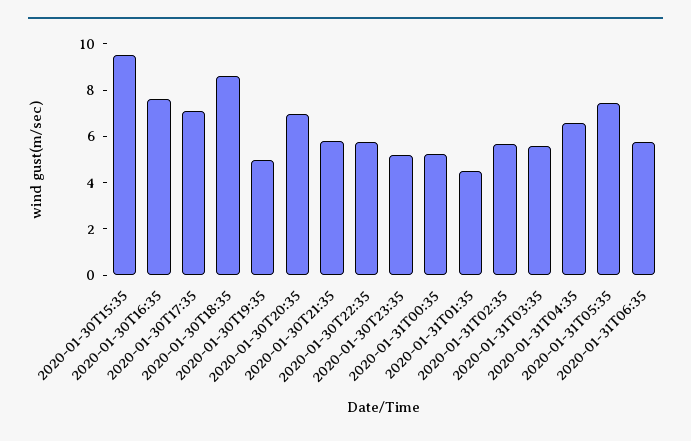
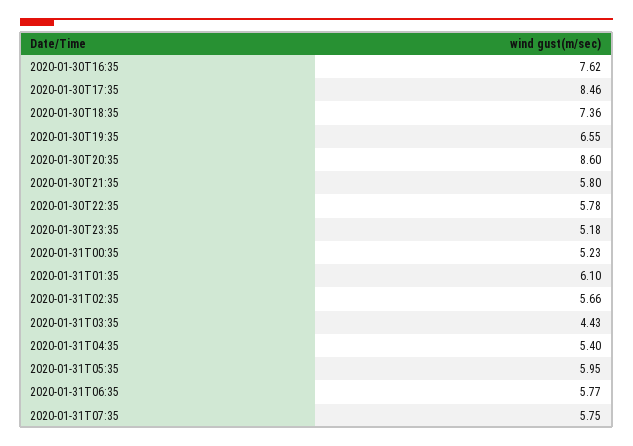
2020-01-30T15:35: 9.5 -> none
2020-01-30T17:35: 7 -> 8.46
2020-01-30T18:35: 8.5 -> 7.36
2020-01-30T19:35: 5 -> 6.55
2020-01-30T20:35: 7 -> 8.6
2020-01-31T01:35: 4.5 -> 6.1
2020-01-31T03:35: 5.5 -> 4.43
2020-01-31T04:35: 6.5 -> 5.4
2020-01-31T05:35: 7.5 -> 5.95
2020-01-31T07:35: none -> 5.75

